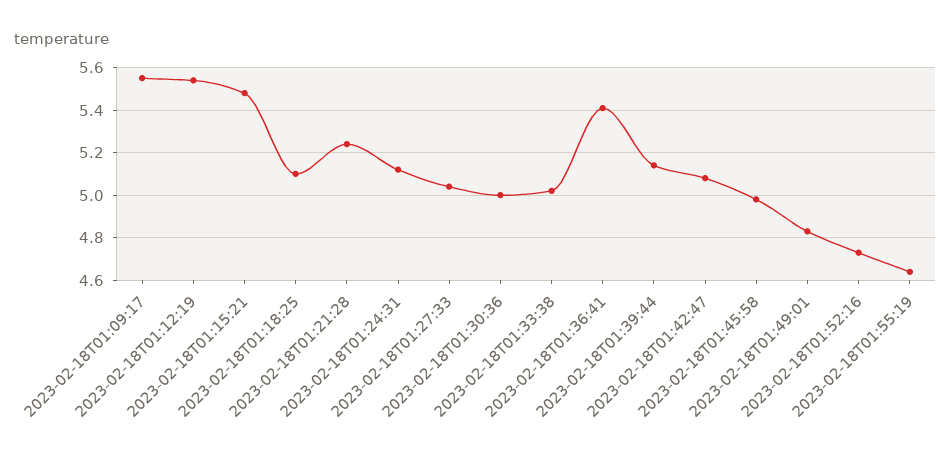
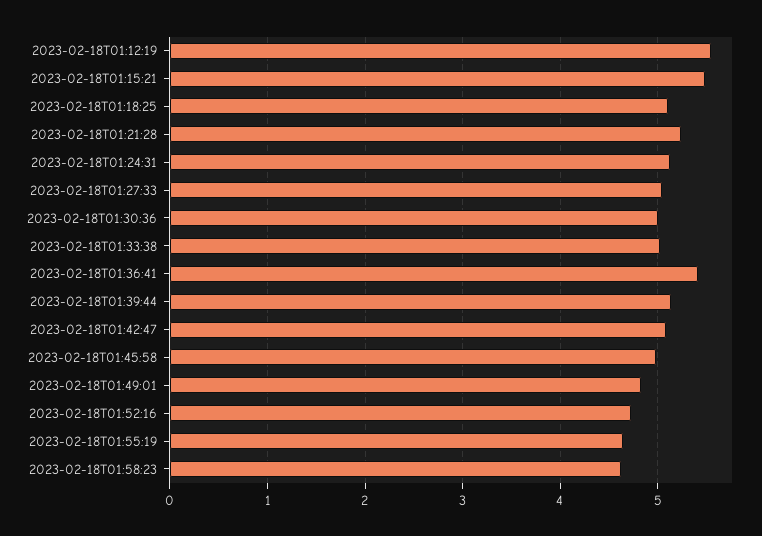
2023-02-18T01:09:17: 5.55 -> none
2023-02-18T01:58:23: none -> 4.6

